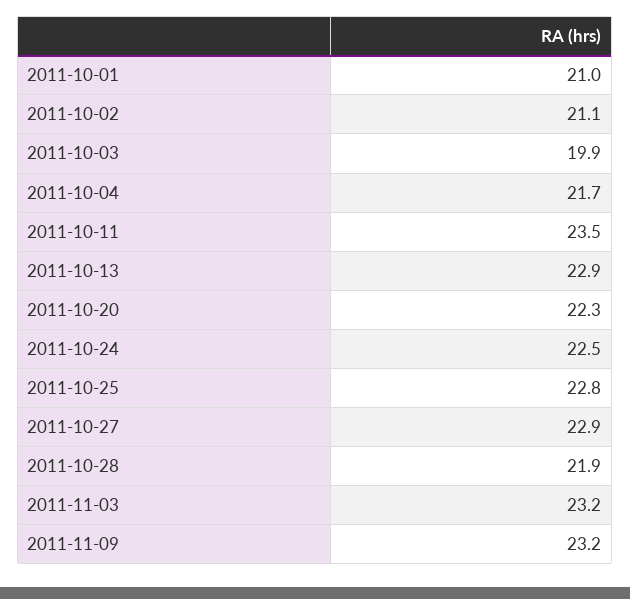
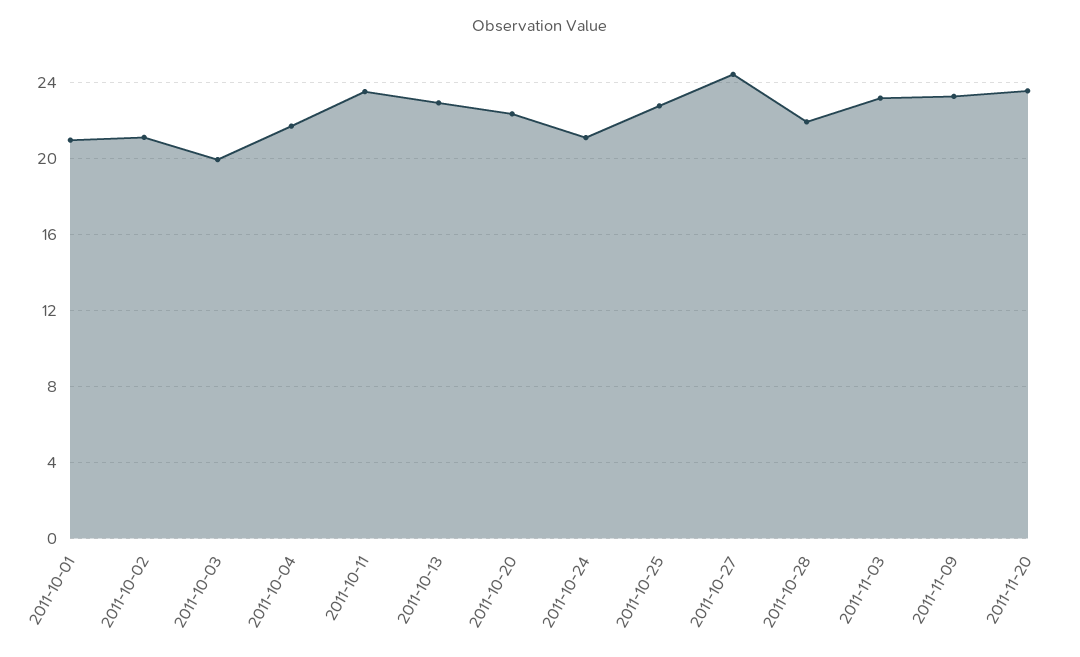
2011-10-24: 22.5 -> 21
2011-10-27: 22.9 -> 24.5
2011-11-20: none -> 23.5

